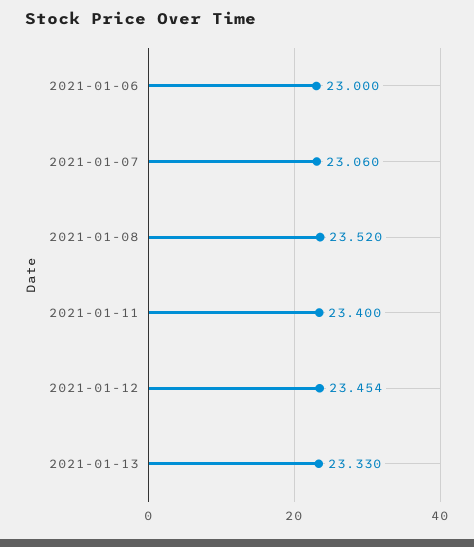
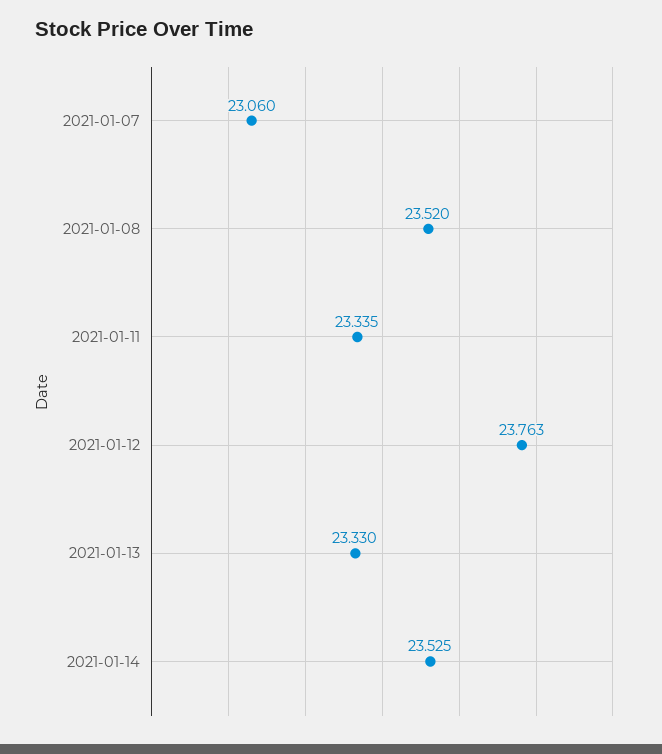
2021-01-06: 23 -> none
2021-01-11: 23.4 -> 23.335
2021-01-12: 23.454 -> 23.763
2021-01-14: none -> 23.525

